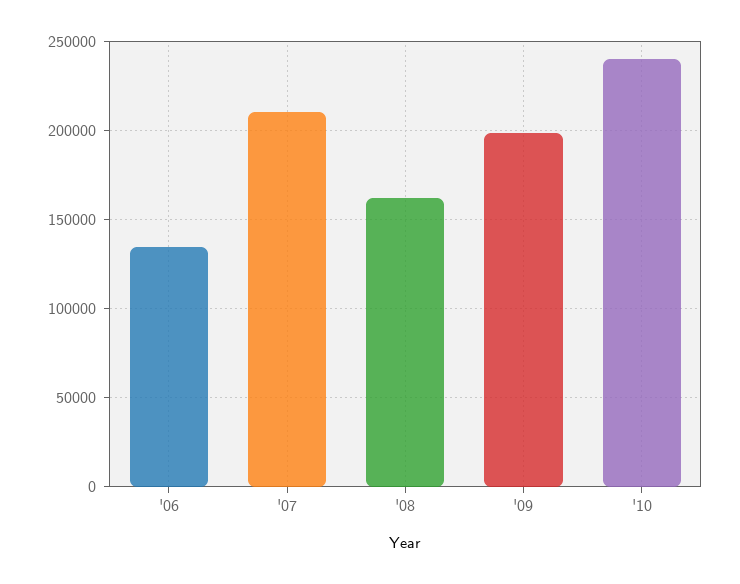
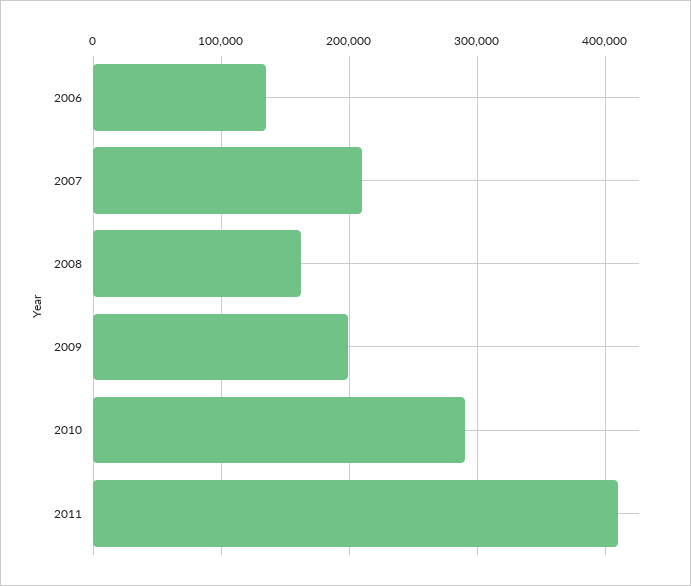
'10: 240000 -> 290000
2011: none -> 410000

